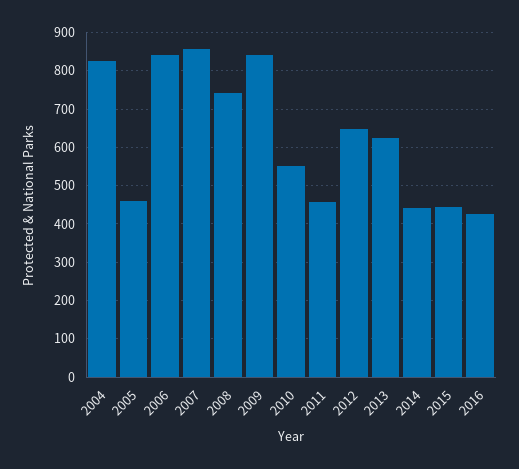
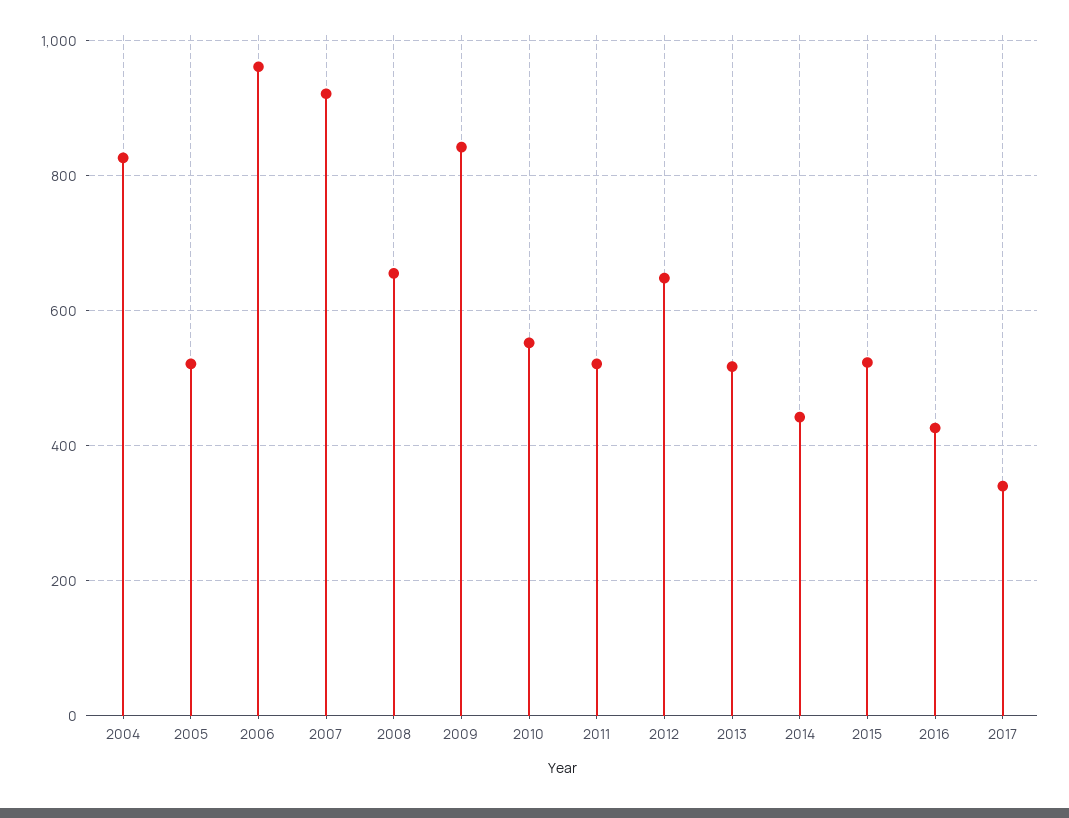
2005: 460 -> 520
2006: 840 -> 960
2007: 860 -> 920
2008: 740 -> 660
2011: 460 -> 520
2013: 620 -> 520
2015: 440 -> 520
2017: none -> 340

